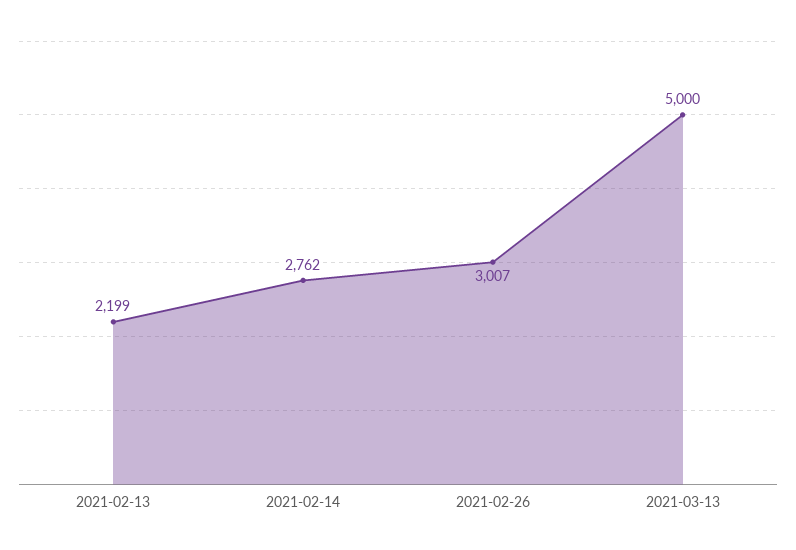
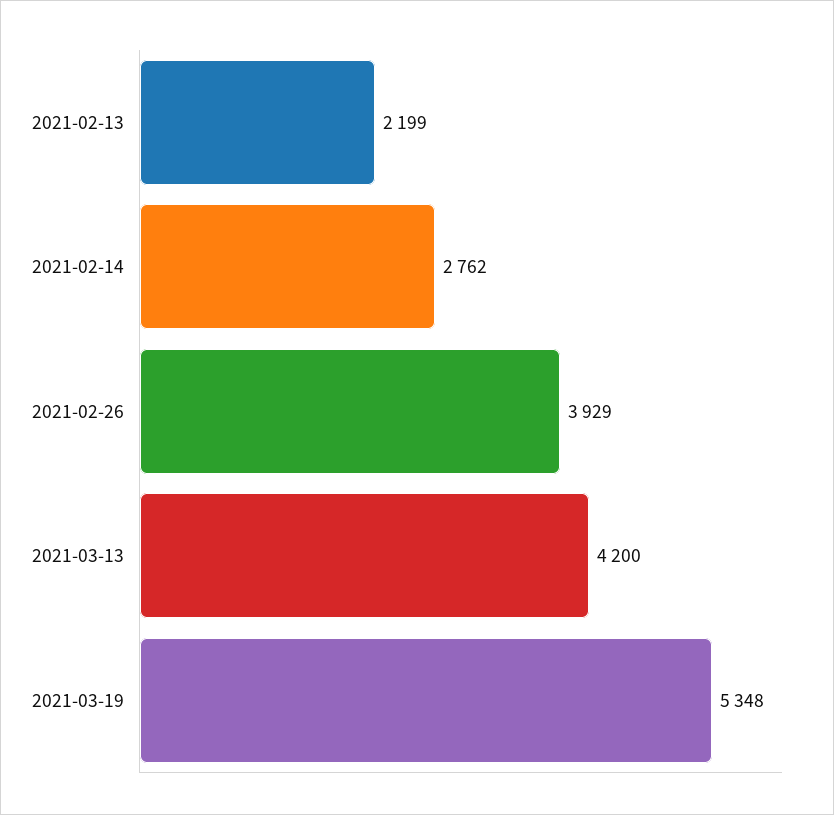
2021-02-26: 3007 -> 3929
2021-03-13: 5000 -> 4200
2021-03-19: none -> 5348

